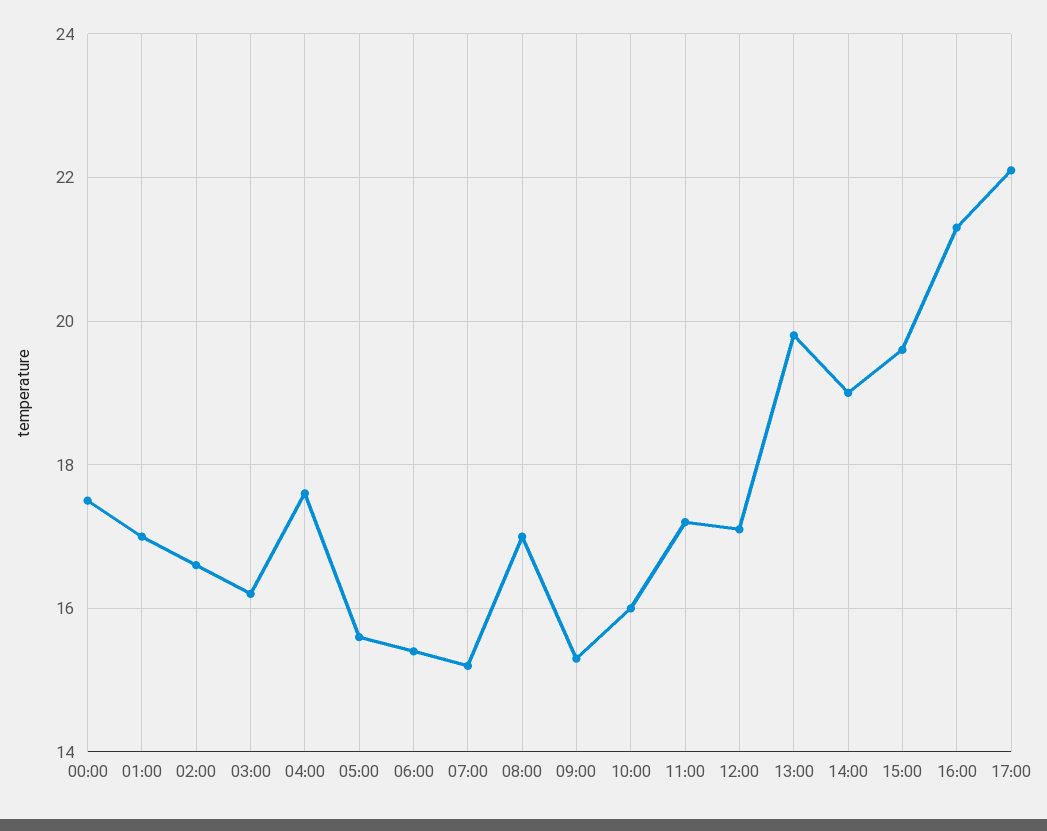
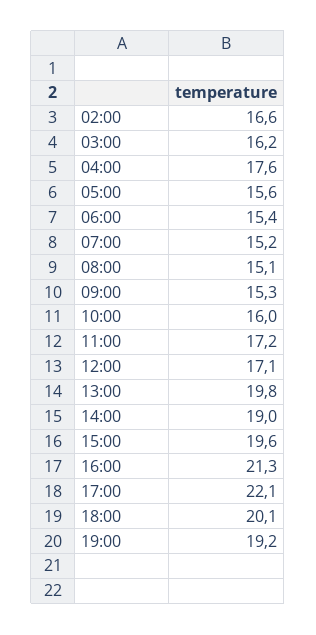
00:00: 17.5 -> none
01:00: 17 -> none
08:00: 17 -> 15.1
18:00: none -> 20.1
19:00: none -> 19.2

